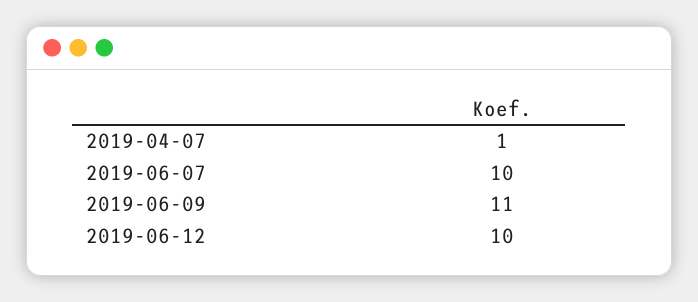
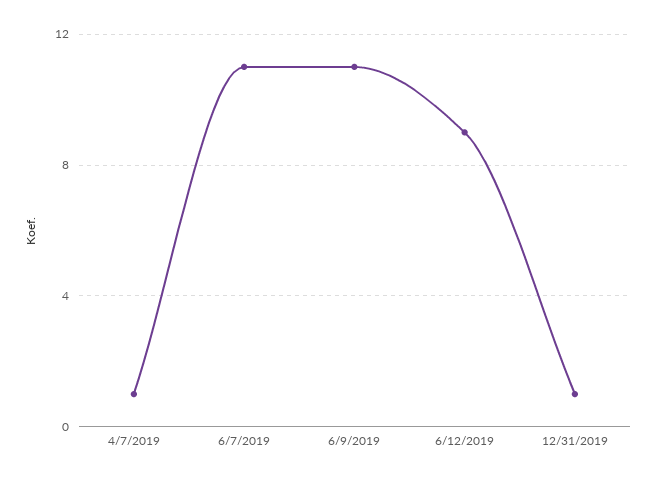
2019-06-07: 10 -> 11
2019-06-12: 10 -> 9
12/31/2019: none -> 1

